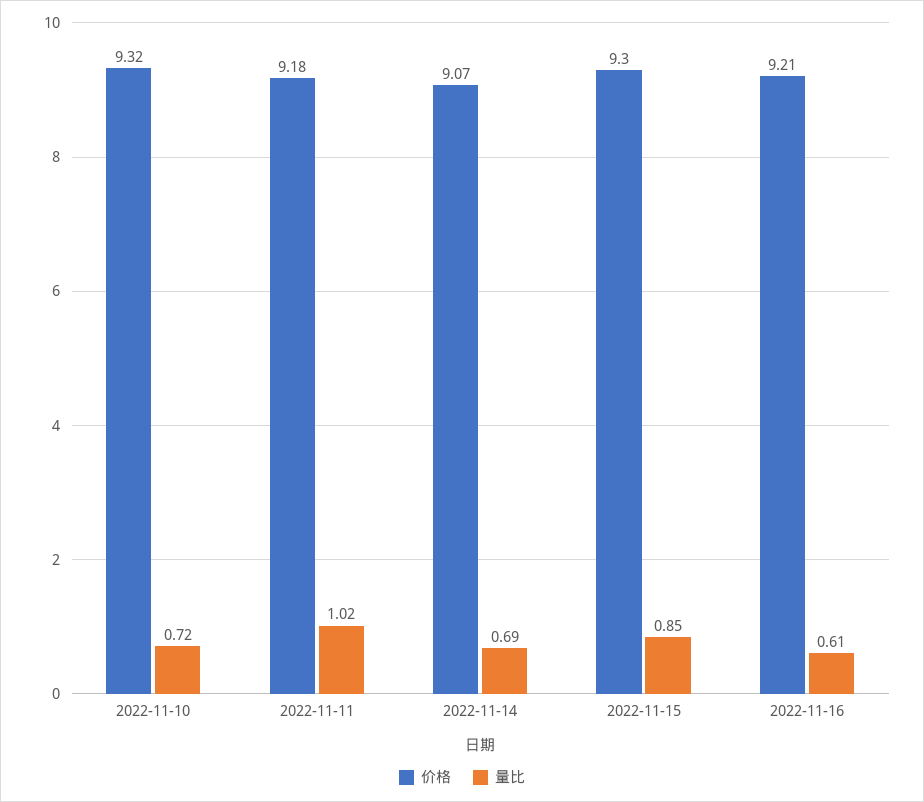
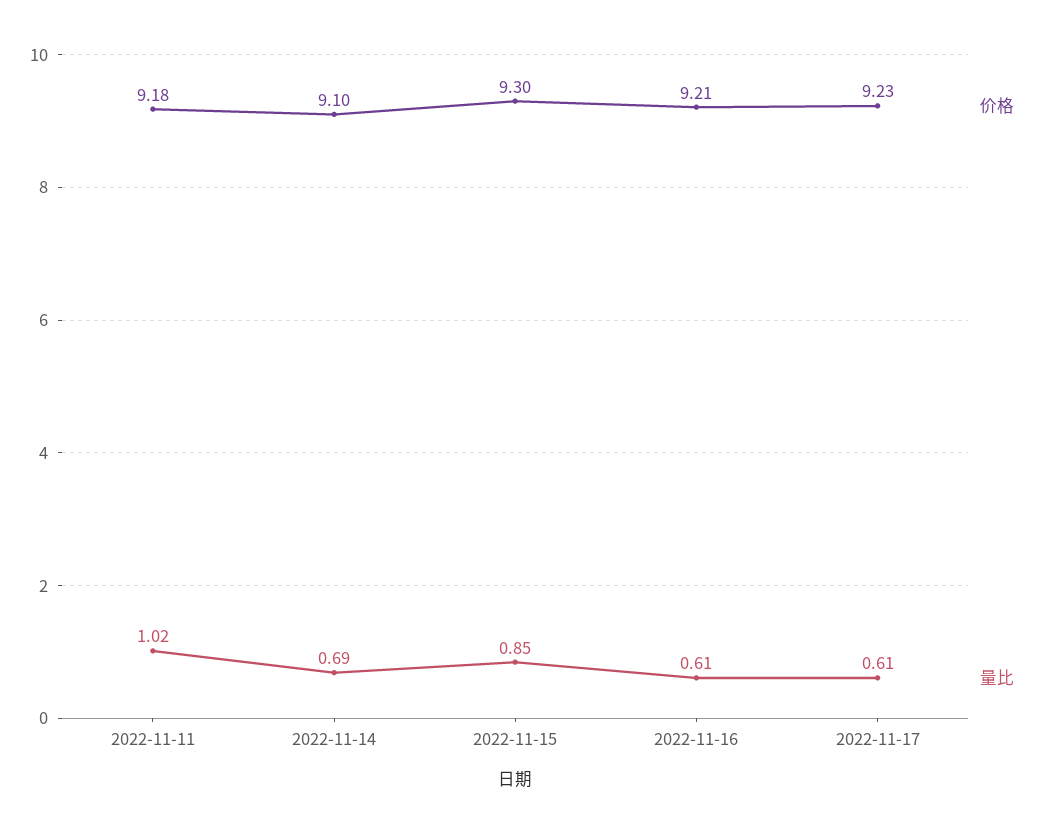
价格, 2022-11-10: 9.32 -> none
量比, 2022-11-10: 0.72 -> none
价格, 2022-11-14: 9.07 -> 9.1
价格, 2022-11-17: none -> 9.23
量比, 2022-11-17: none -> 0.61

